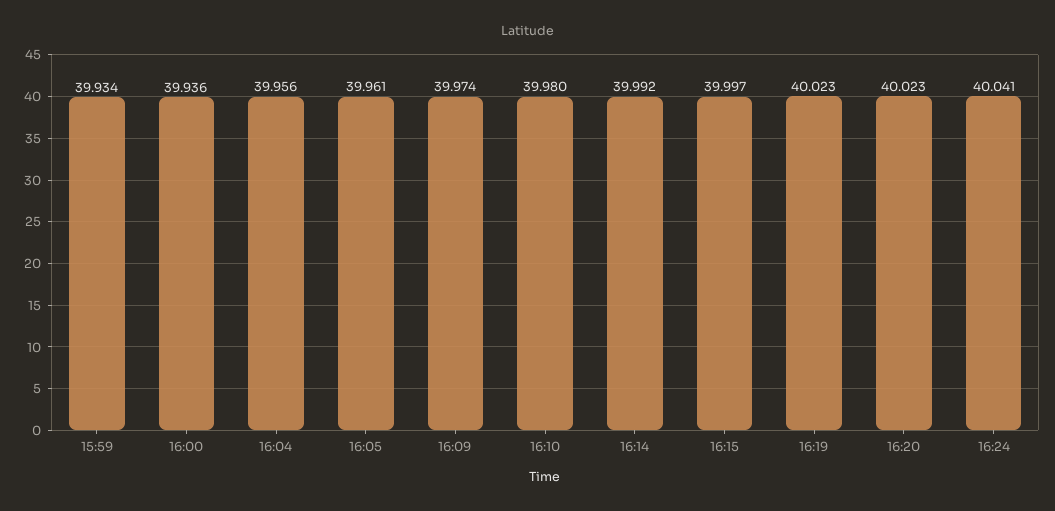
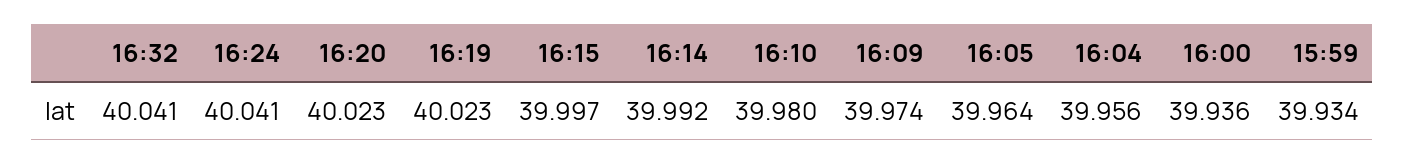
16:05: 39.961 -> 39.964
16:32: none -> 40.041

